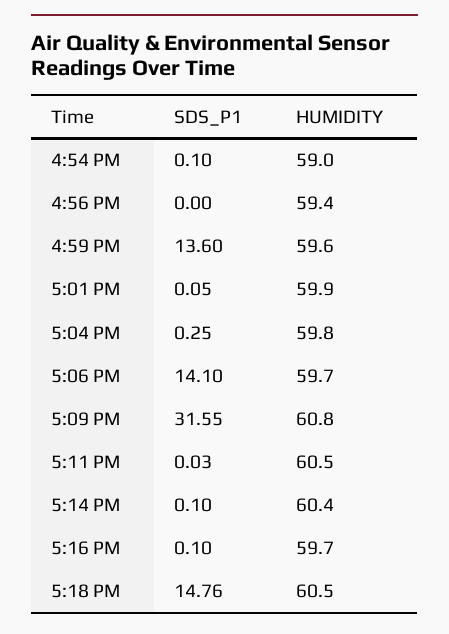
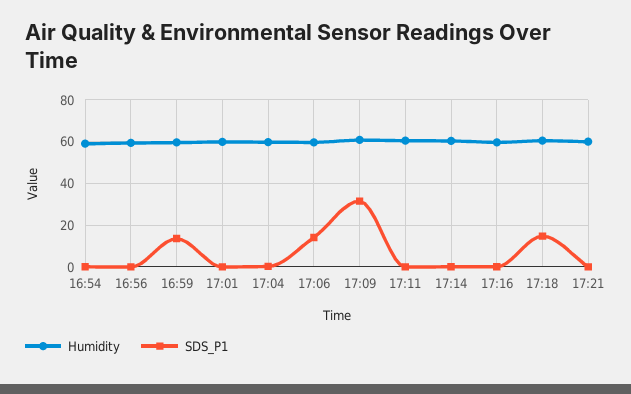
HUMIDITY, 17:21: none -> 60
SDS_P1, 17:21: none -> 0

